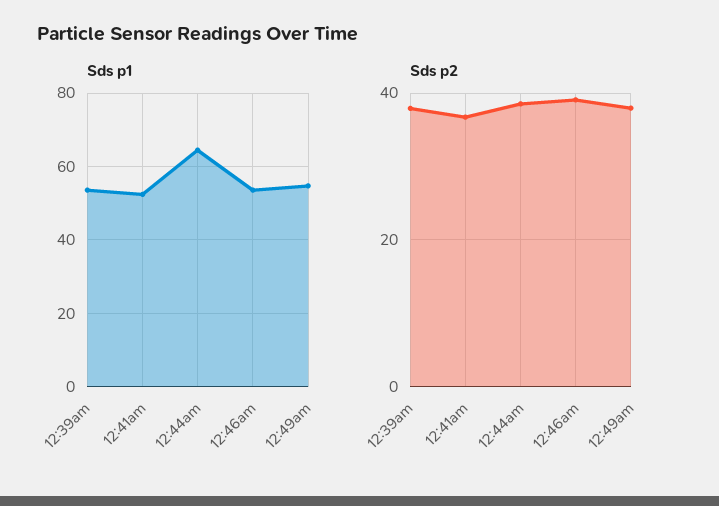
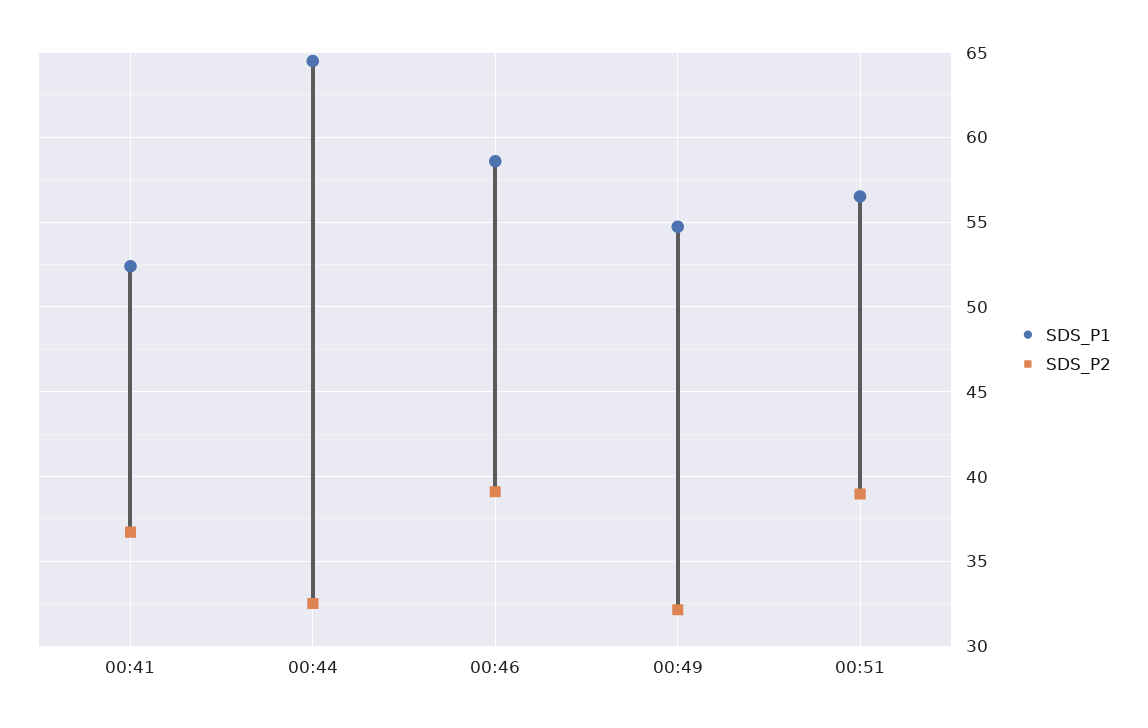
Sds p1, 12:39am: 54 -> none
Sds p1, 12:46am: 54 -> 58.5
Sds p2, 12:39am: 38 -> none
Sds p2, 12:44am: 38 -> 32.5
Sds p2, 12:49am: 38 -> 32
Sds p1, 00:51: none -> 56.5
Sds p2, 00:51: none -> 39

